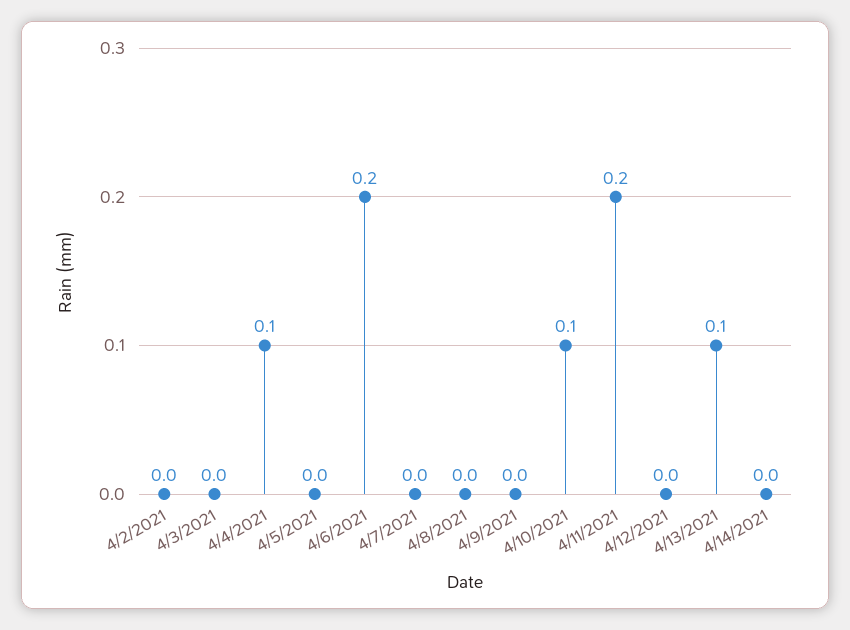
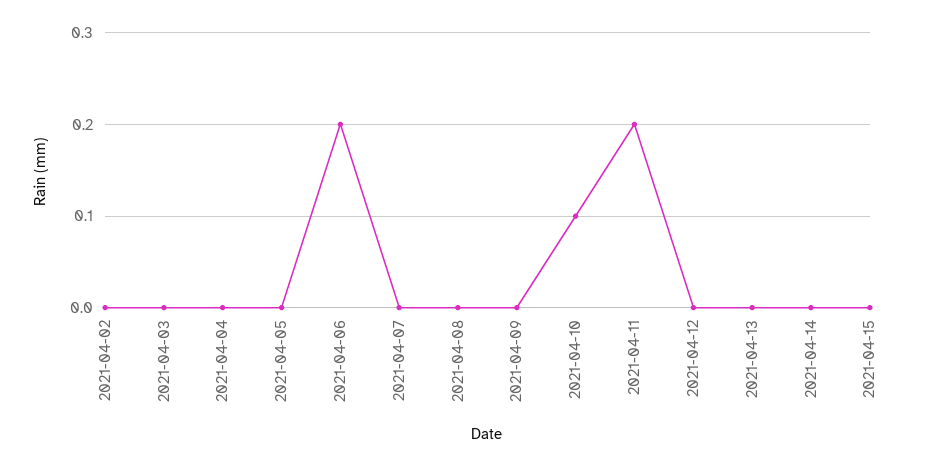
4/4/2021: 0.1 -> 0
4/13/2021: 0.1 -> 0
2021-04-15: none -> 0

